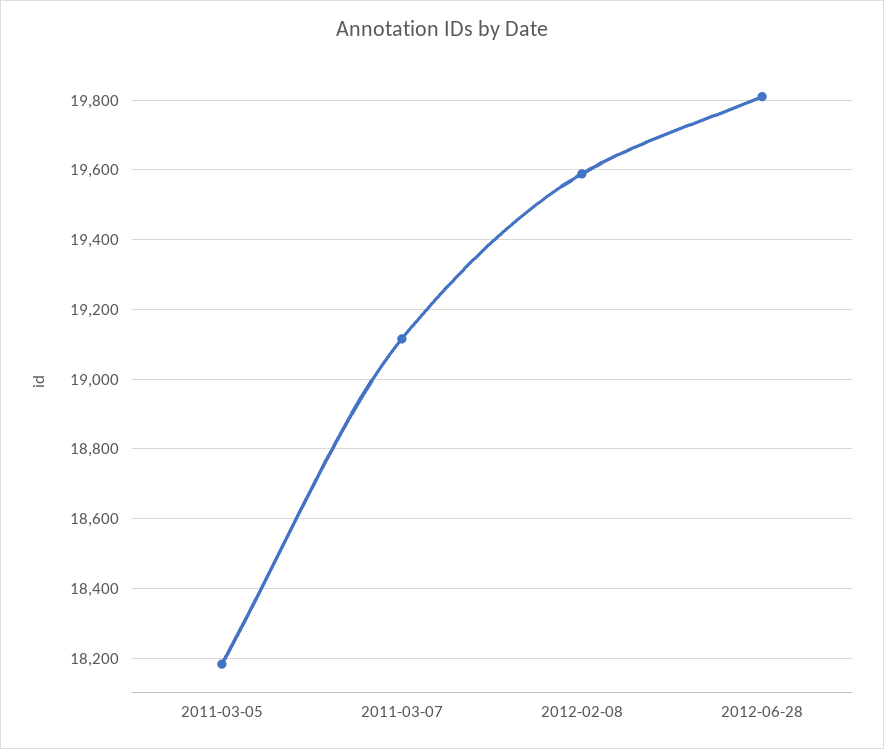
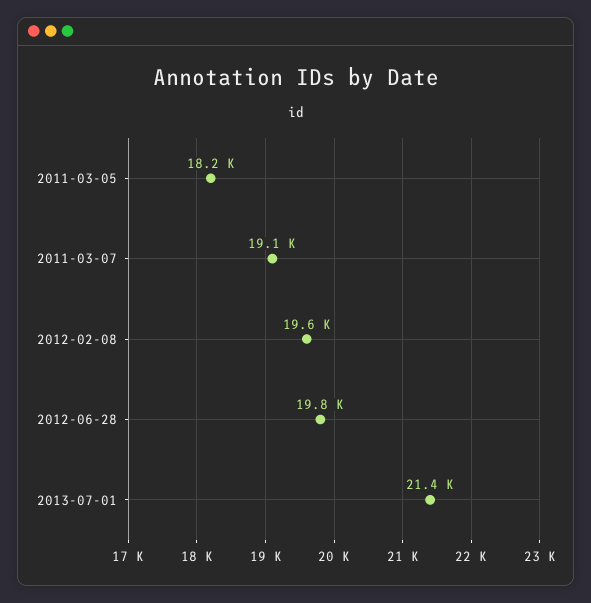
2013-07-01: none -> 21400

